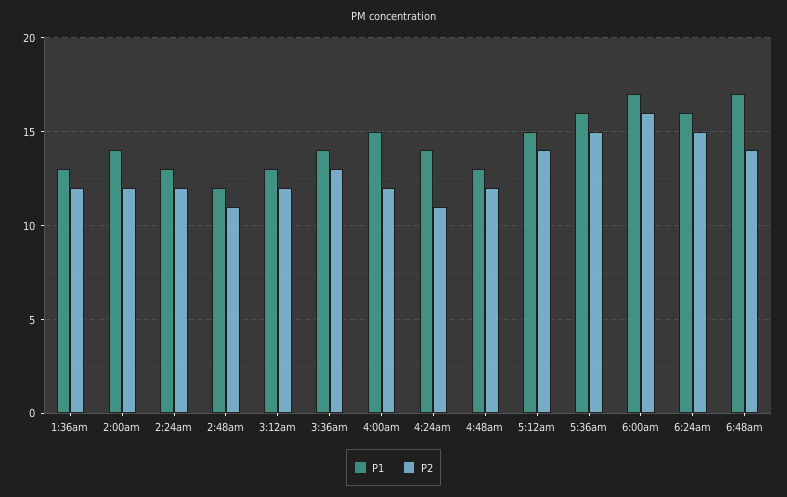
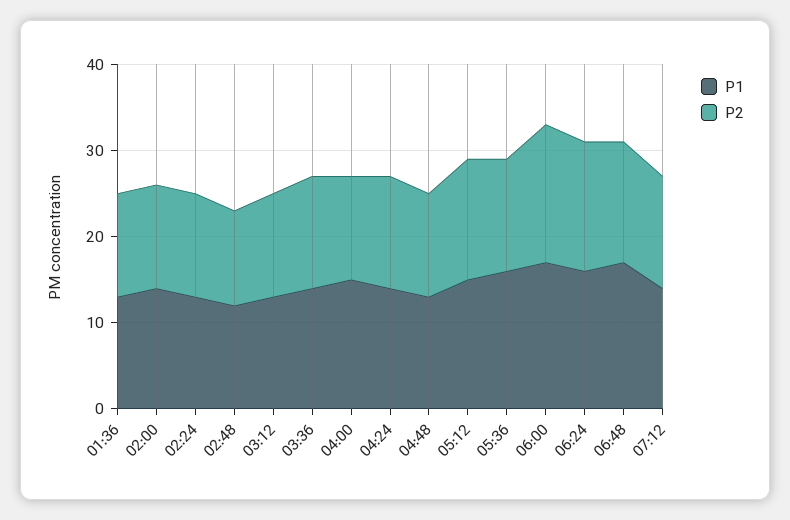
P2, 4:24am: 11 -> 13
P2, 5:36am: 15 -> 13
P1, 07:12: none -> 14
P2, 07:12: none -> 13

